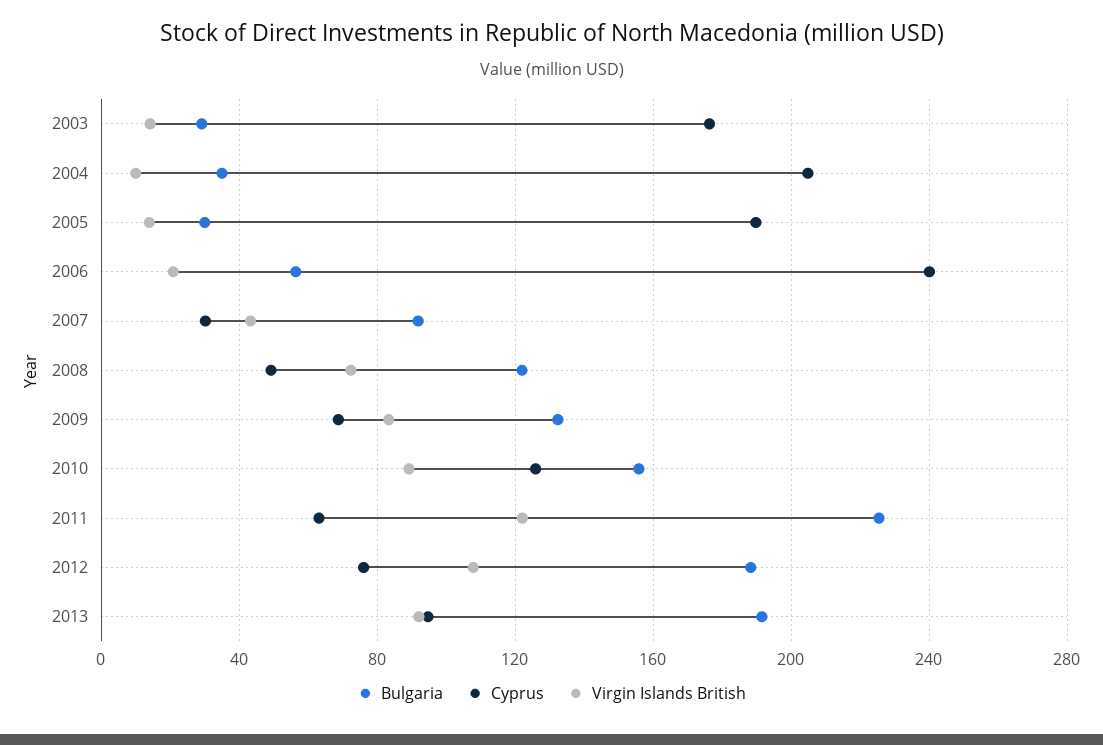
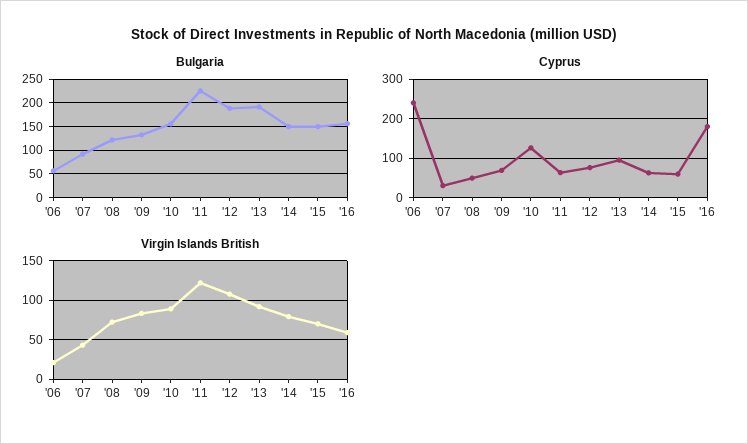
Bulgaria, 2003: 30 -> none
Cyprus, 2003: 175 -> none
Virgin Islands British, 2003: 15 -> none
Bulgaria, 2004: 35 -> none
Cyprus, 2004: 205 -> none
Virgin Islands British, 2004: 10 -> none
Bulgaria, 2005: 30 -> none
Cyprus, 2005: 190 -> none
Virgin Islands British, 2005: 15 -> none
Bulgaria, '14: none -> 150
Bulgaria, '15: none -> 150
Bulgaria, '16: none -> 150
Cyprus, '14: none -> 60
Cyprus, '15: none -> 60
Cyprus, '16: none -> 180
Virgin Islands British, '14: none -> 80
Virgin Islands British, '15: none -> 70
Virgin Islands British, '16: none -> 60

